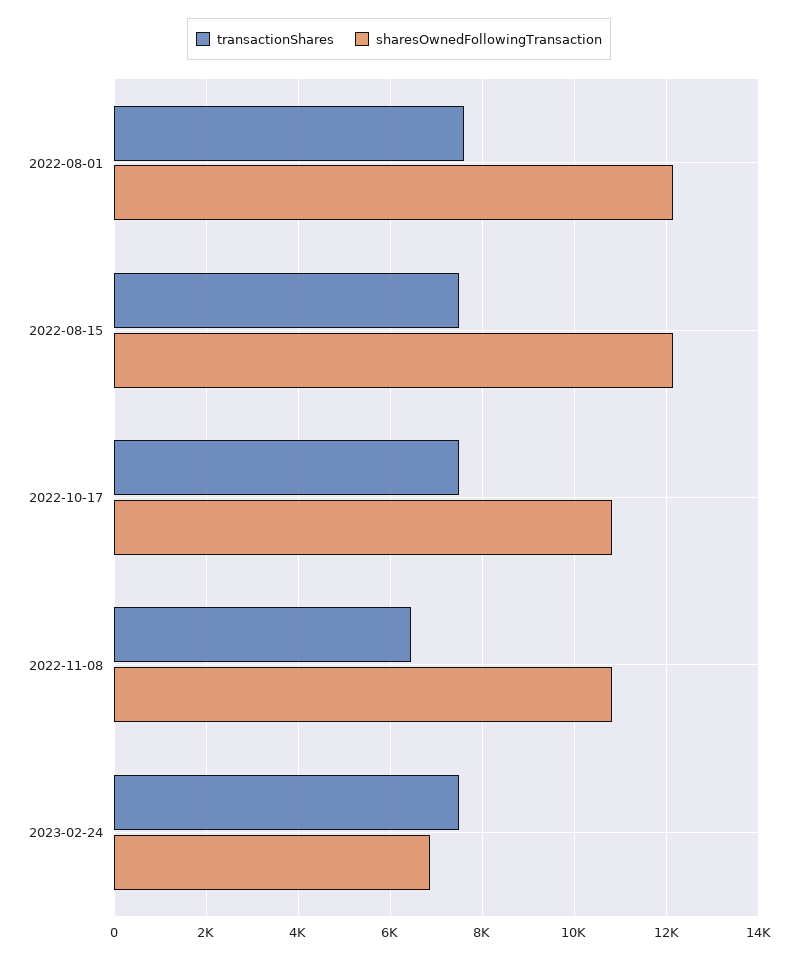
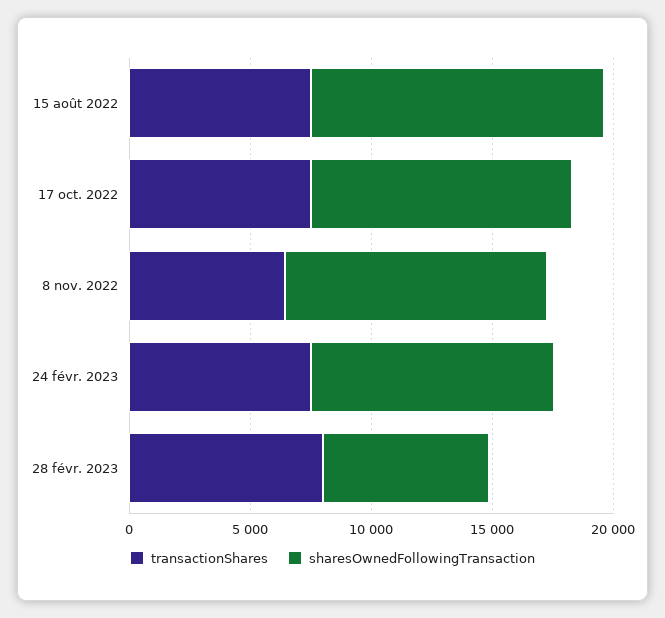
transactionShares, 2022-08-01: 7600 -> none
sharesOwnedFollowingTransaction, 2022-08-01: 12200 -> none
sharesOwnedFollowingTransaction, 2023-02-24: 6800 -> 10000
transactionShares, 28 févr. 2023: none -> 8000
sharesOwnedFollowingTransaction, 28 févr. 2023: none -> 7000

